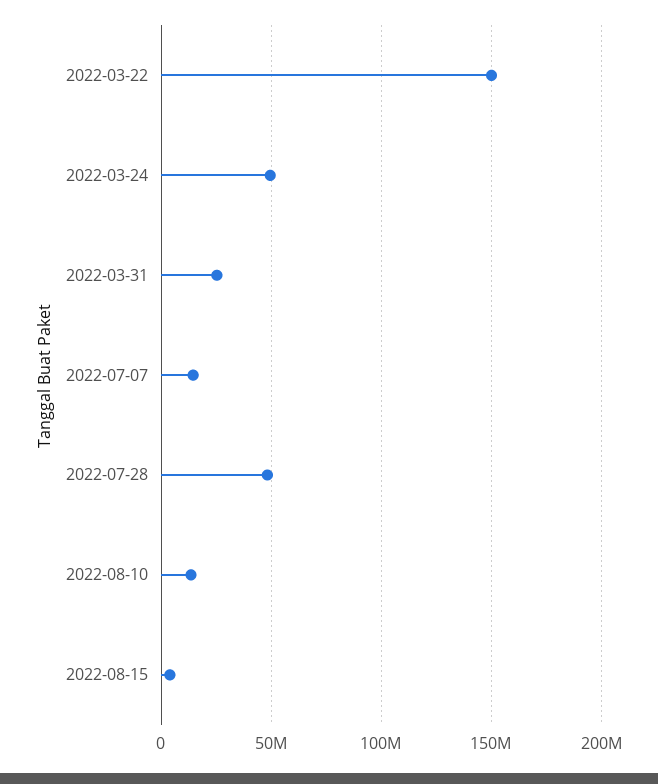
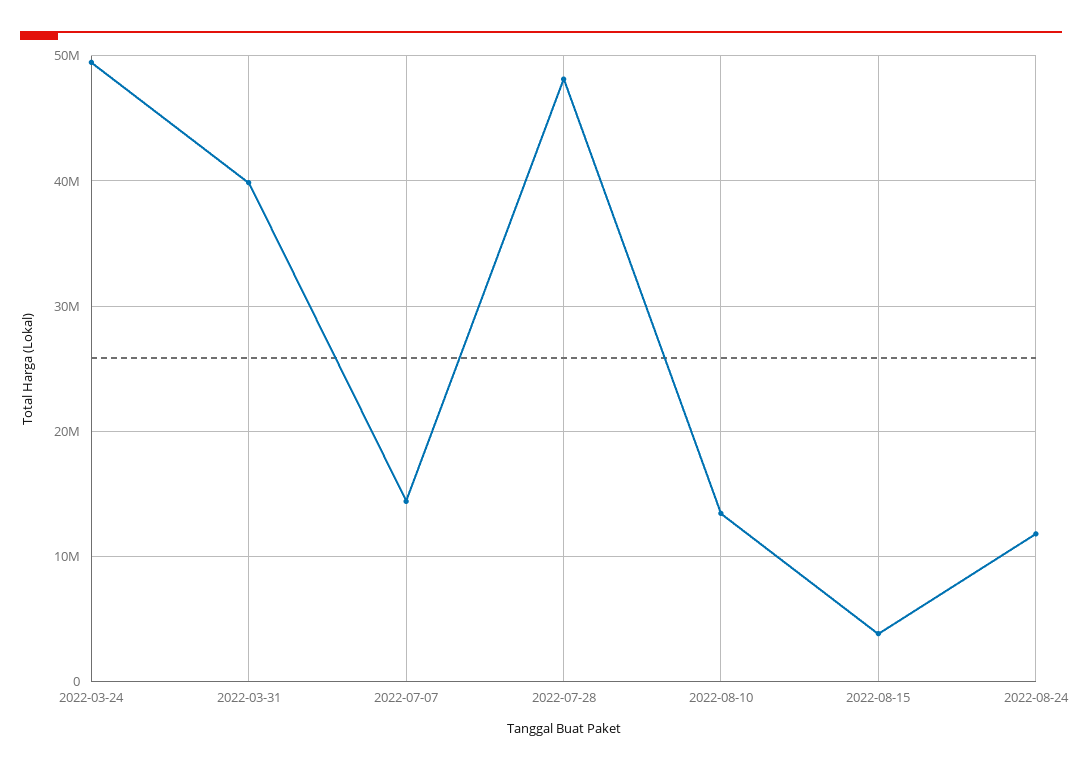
2022-03-22: 150000000 -> none
2022-03-31: 25000000 -> 40000000
2022-08-24: none -> 12000000

